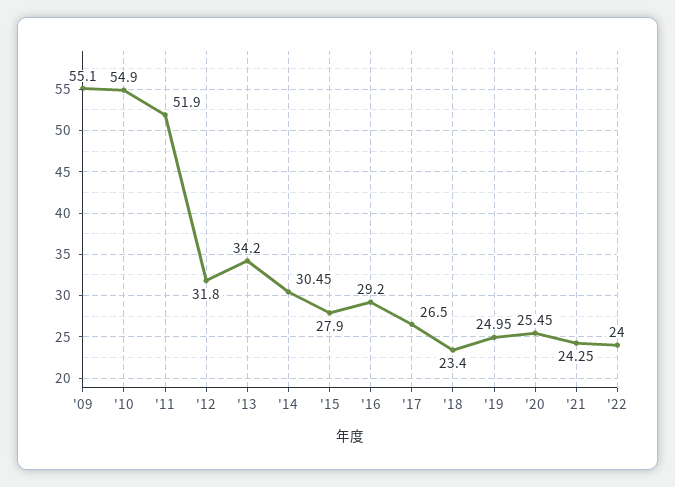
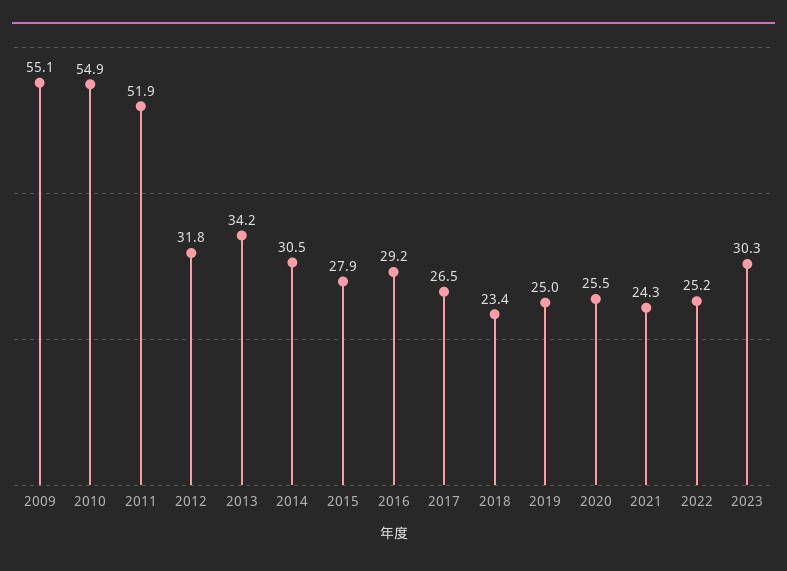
'22: 24 -> 25.2
2023: none -> 30.3

